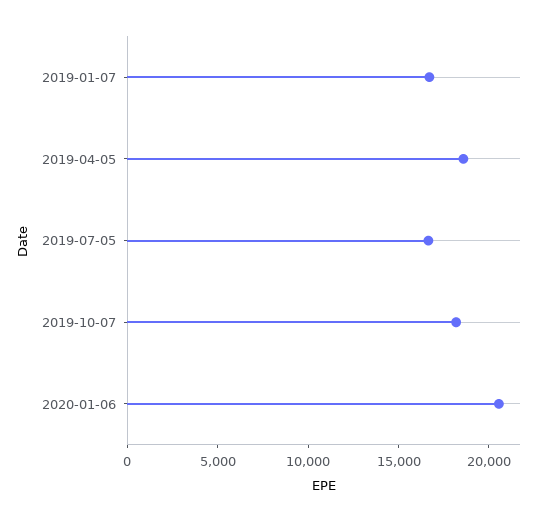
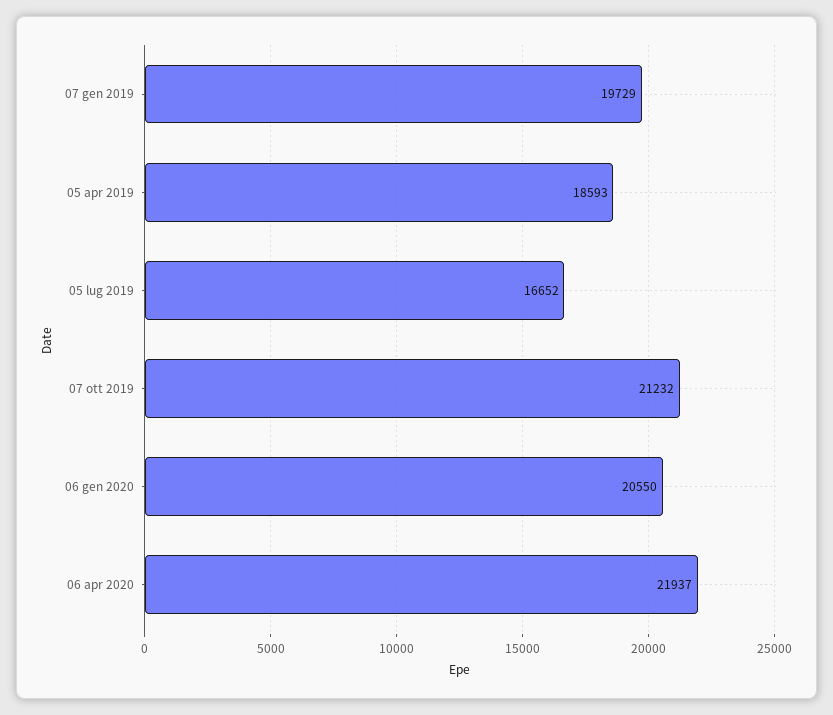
2019-01-07: 17000 -> 19729
2019-10-07: 18000 -> 21232
06 apr 2020: none -> 21937

